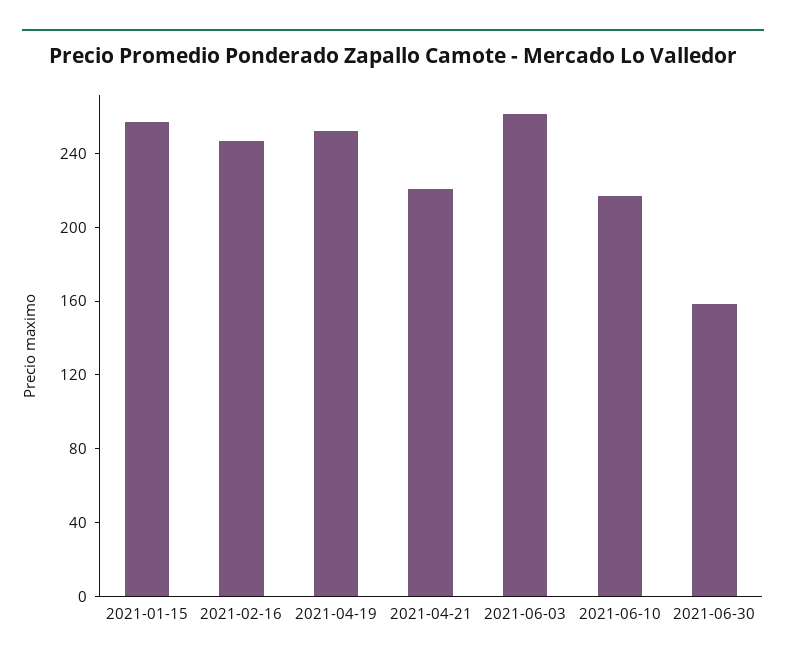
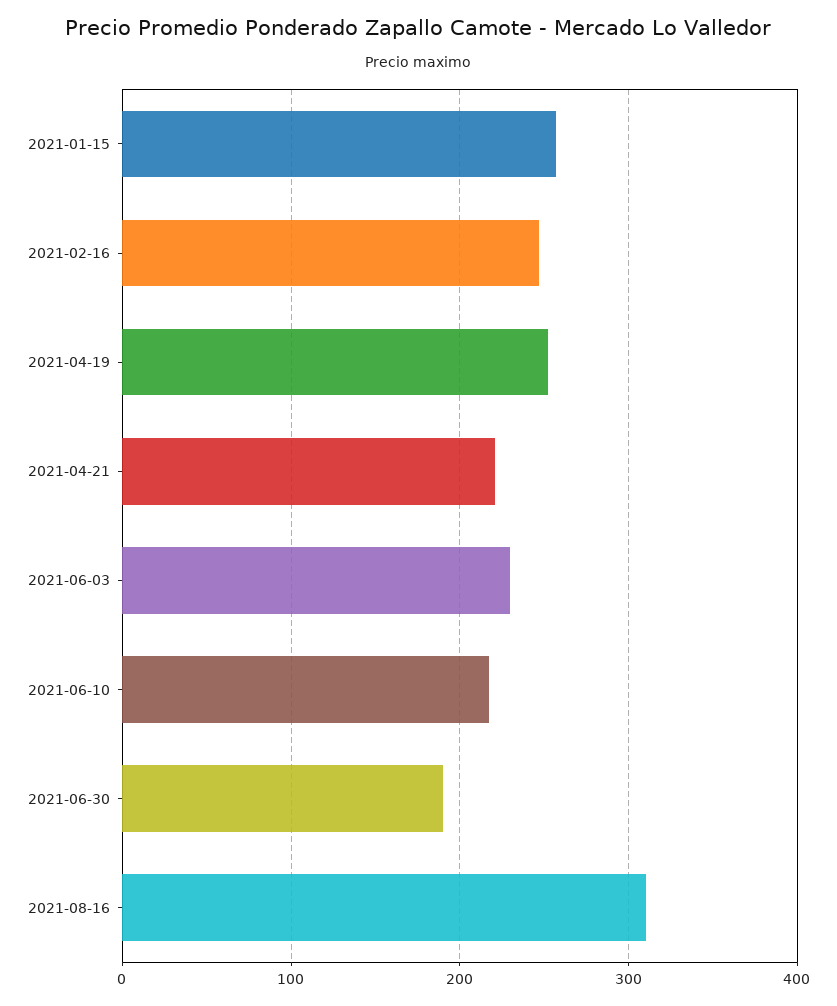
2021-06-03: 260 -> 230
2021-06-30: 160 -> 190
2021-08-16: none -> 310

